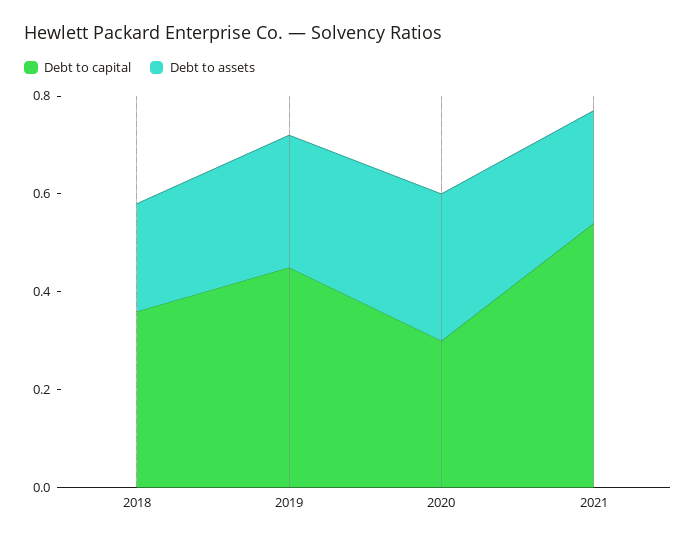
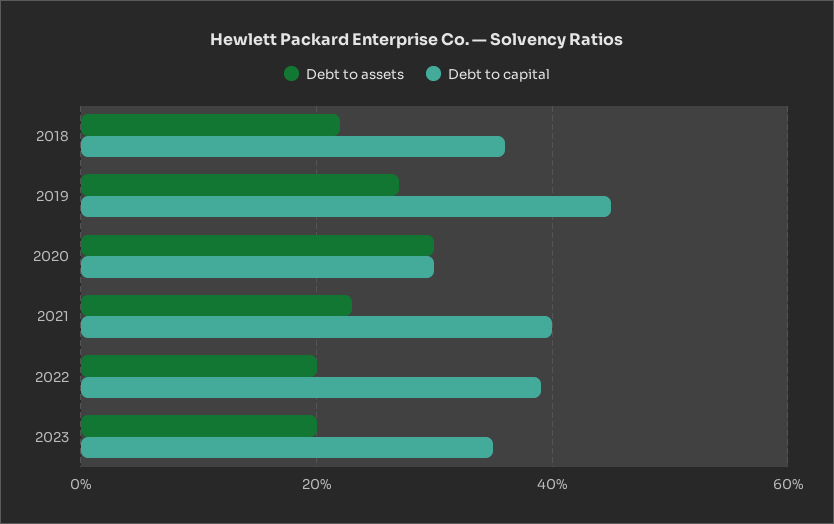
Debt to capital, 2021: 0.55 -> 0.4
Debt to assets, 2022: none -> 0.2
Debt to capital, 2022: none -> 0.4
Debt to assets, 2023: none -> 0.2
Debt to capital, 2023: none -> 0.35

